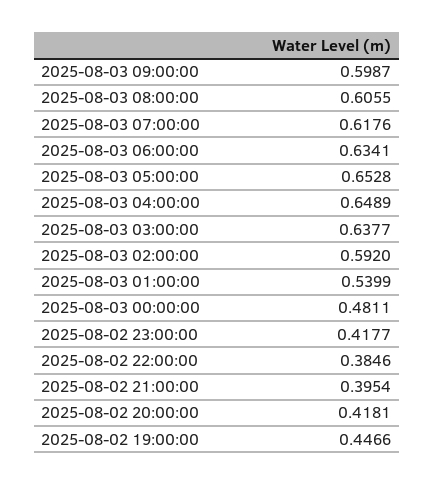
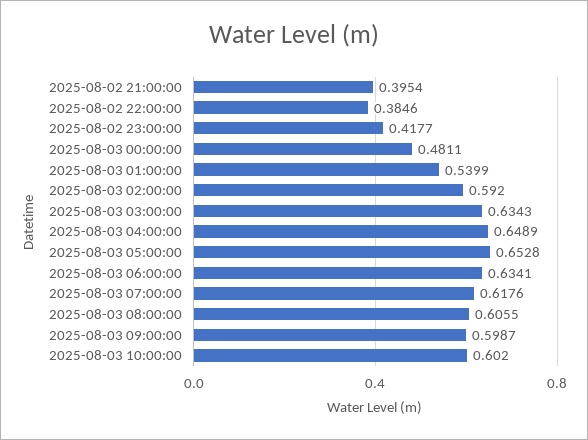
2025-08-03 03:00:00: 0.6377 -> 0.6343
2025-08-02 20:00:00: 0.4181 -> none
2025-08-02 19:00:00: 0.4466 -> none
2025-08-03 10:00:00: none -> 0.602

